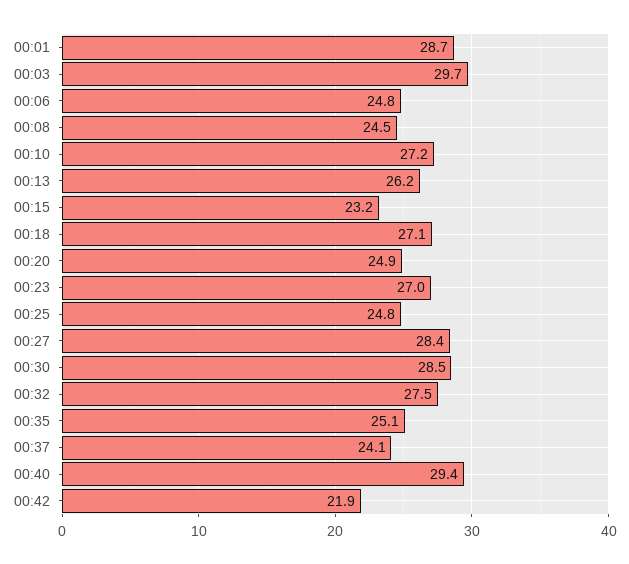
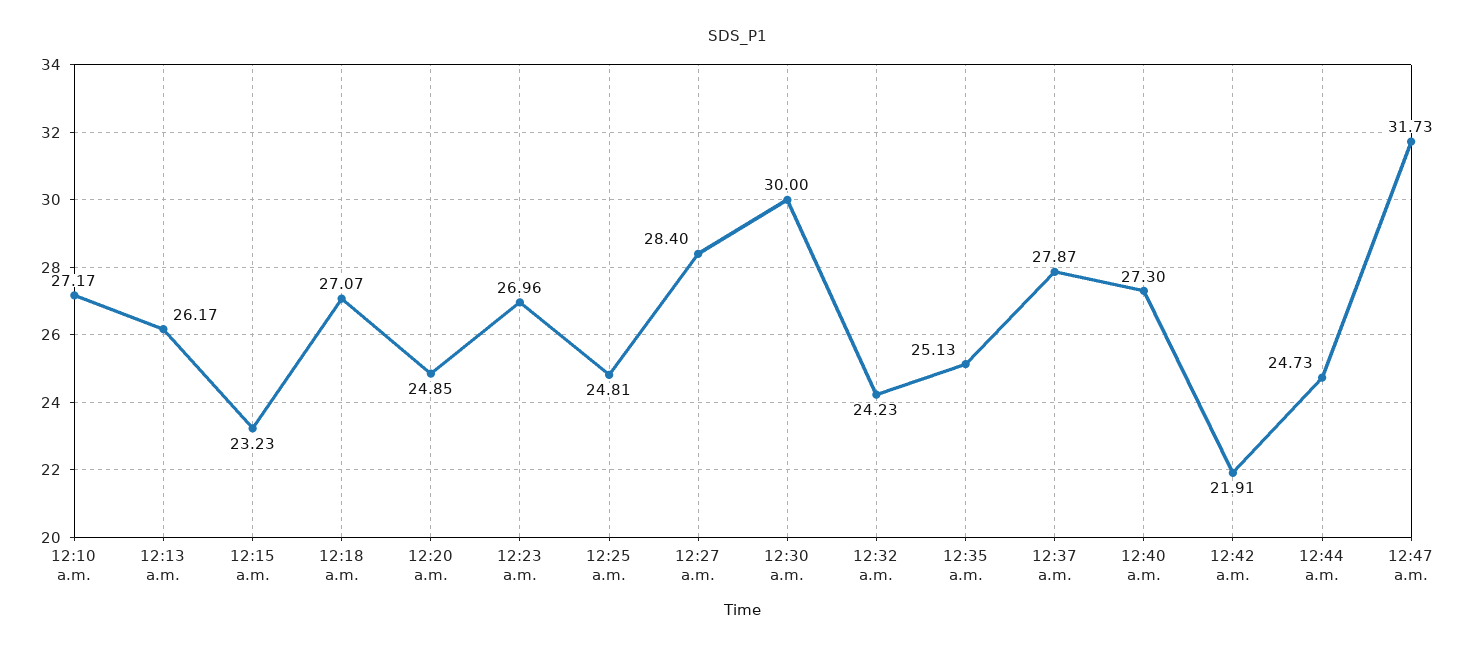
00:01: 28.7 -> none
00:03: 29.7 -> none
00:06: 24.8 -> none
00:08: 24.5 -> none
00:30: 28.5 -> 30
00:32: 27.5 -> 24.23
00:37: 24.1 -> 27.87
00:40: 29.4 -> 27.3
12:44 a.m.: none -> 24.73
12:47 a.m.: none -> 31.73

